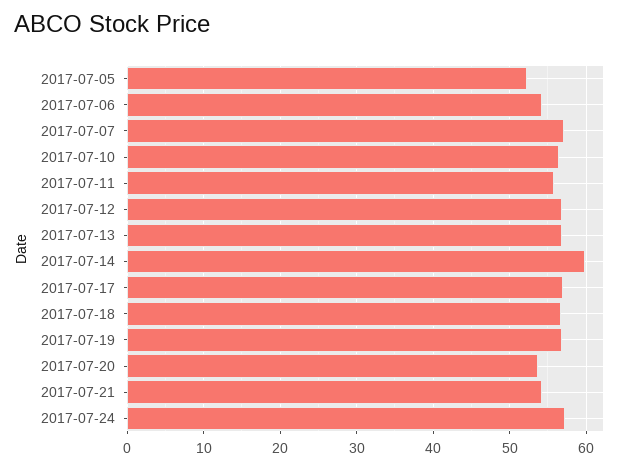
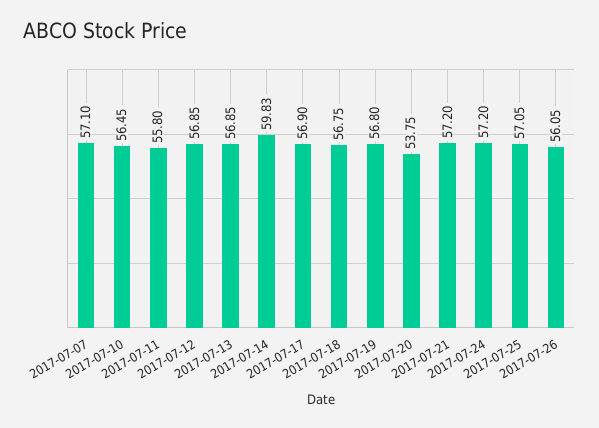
2017-07-05: 52 -> none
2017-07-06: 54 -> none
2017-07-21: 54 -> 57.2
2017-07-25: none -> 57.05
2017-07-26: none -> 56.05

